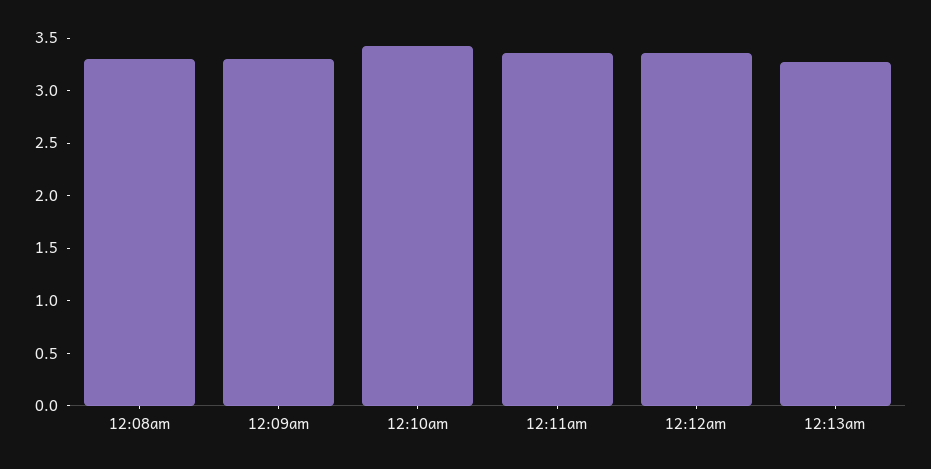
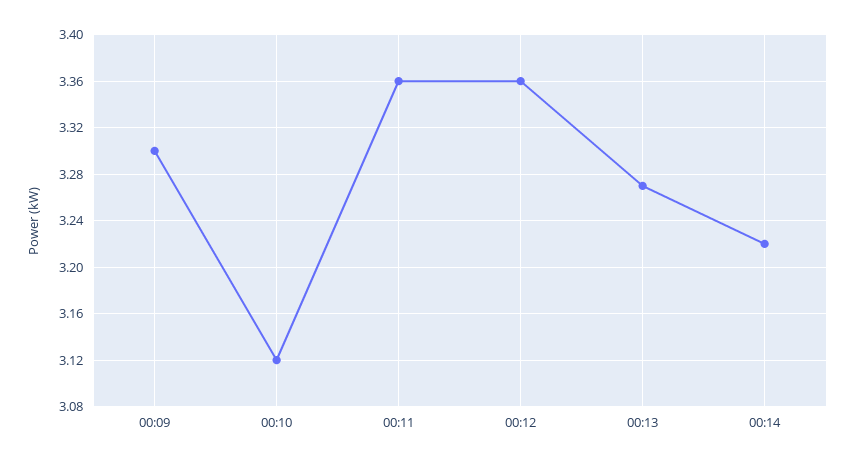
12:08am: 3.3 -> none
12:10am: 3.4 -> 3.12
00:14: none -> 3.22

